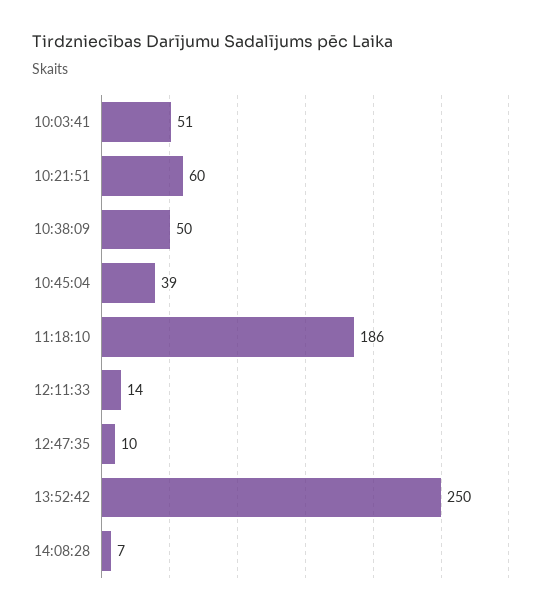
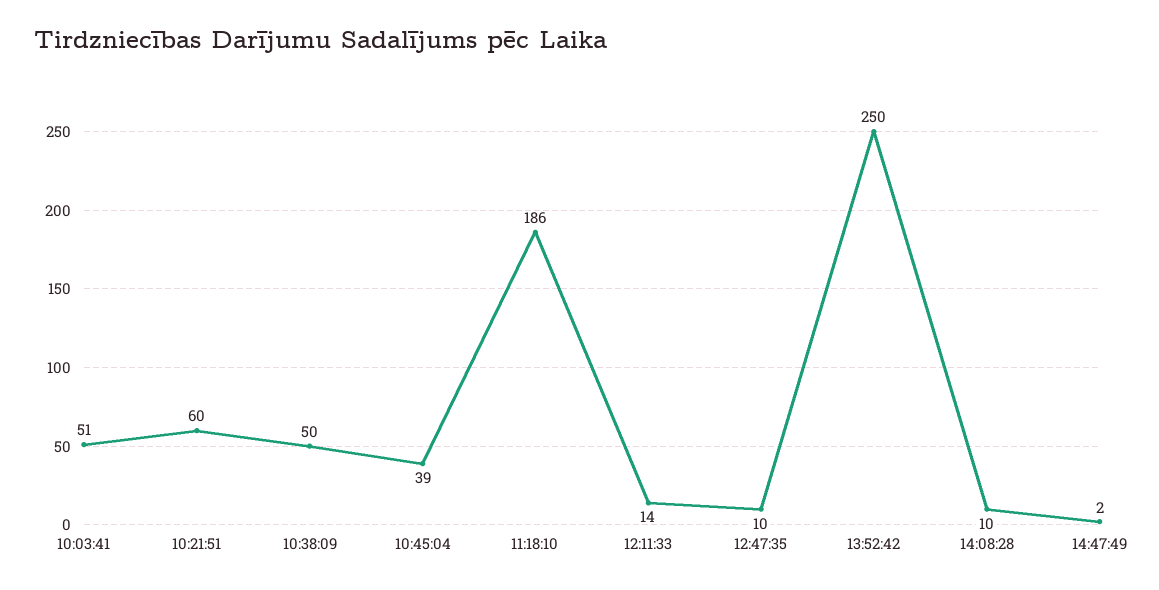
14:08:28: 7 -> 10
14:47:49: none -> 2

